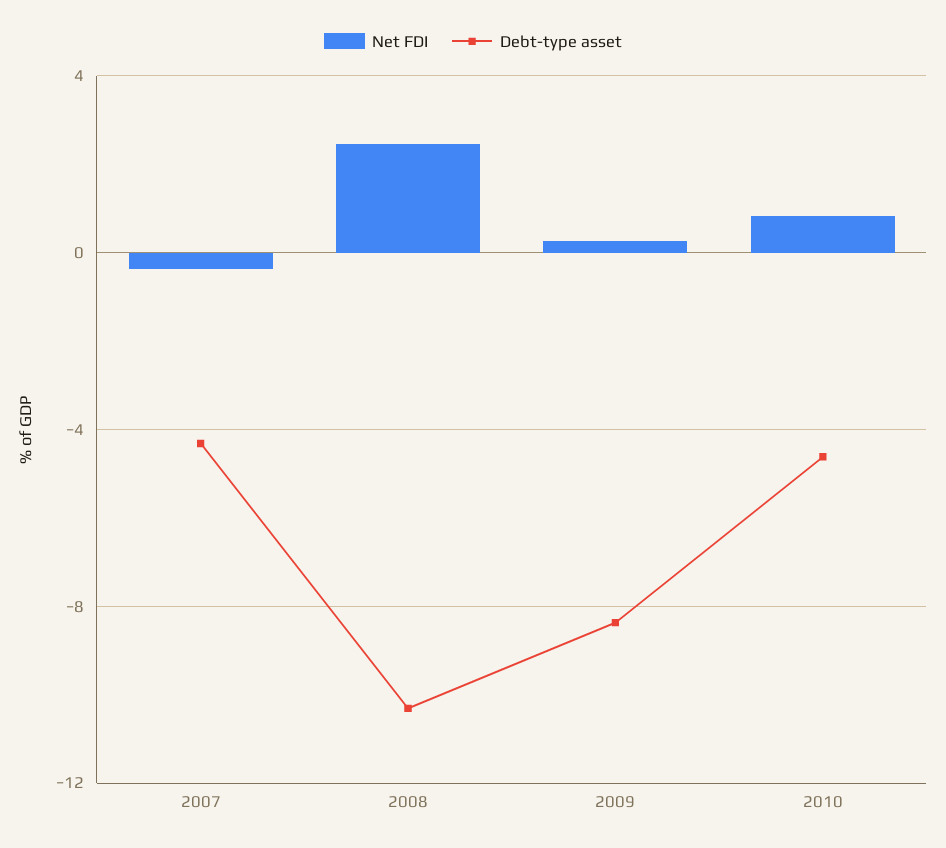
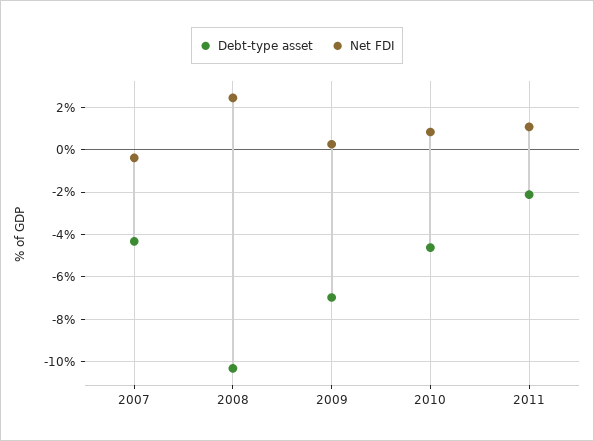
Debt-type asset, 2009: -8.5 -> -7
Debt-type asset, 2011: none -> -2
Net FDI, 2011: none -> 1

